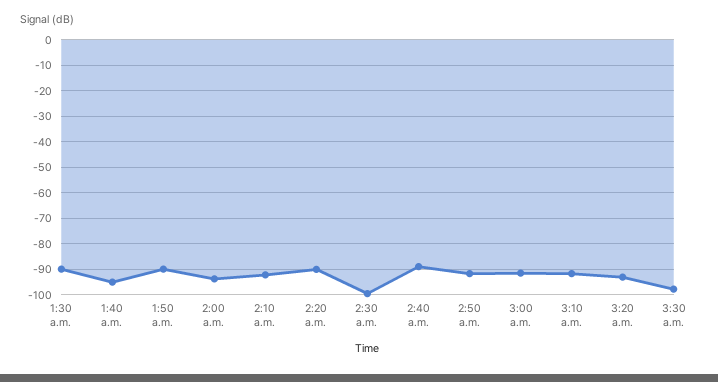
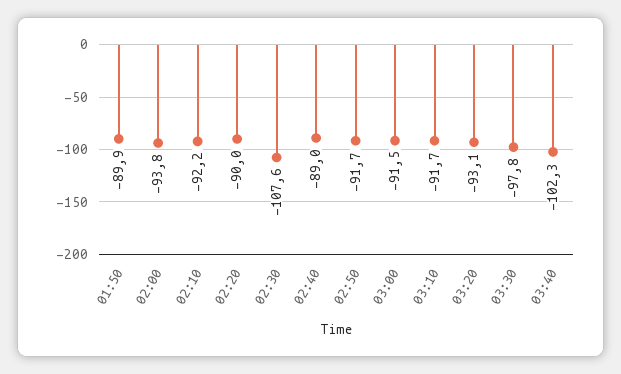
1:30 a.m.: -90 -> none
1:40 a.m.: -95 -> none
2:30 a.m.: -100 -> -107.6
03:40: none -> -102.3

